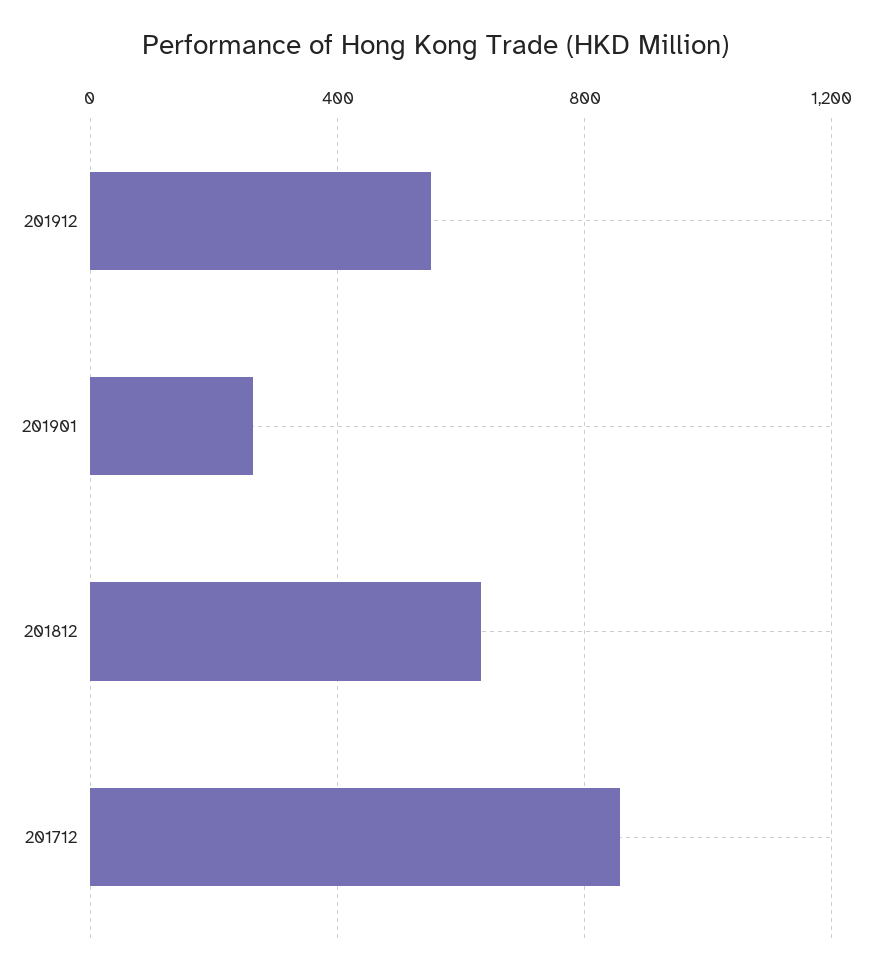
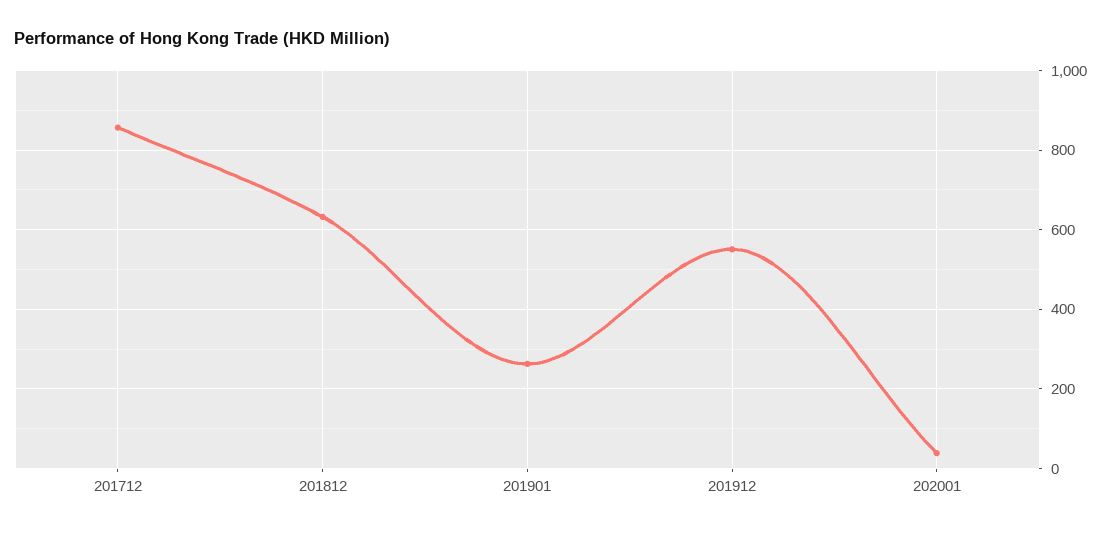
202001: none -> 40

